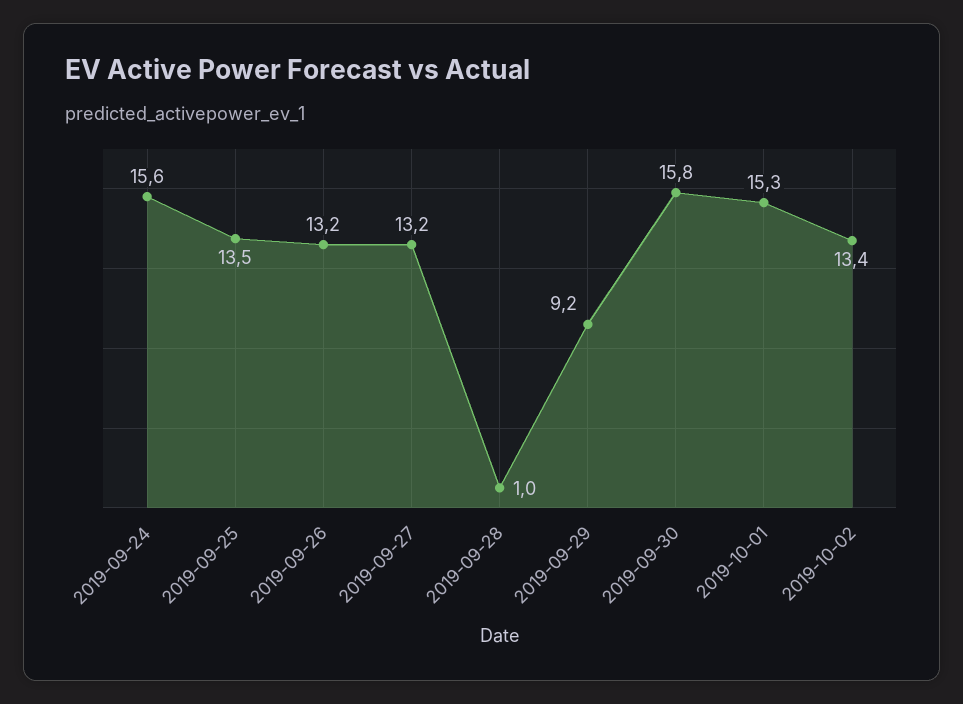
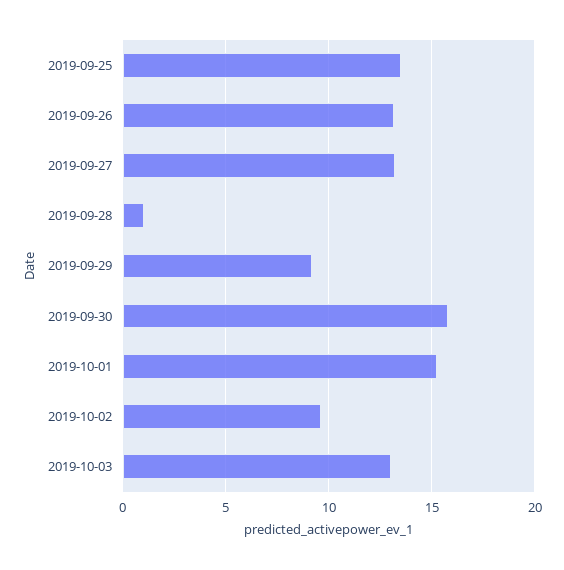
2019-09-24: 15.6 -> none
2019-10-02: 13.4 -> 9.5
2019-10-03: none -> 13

